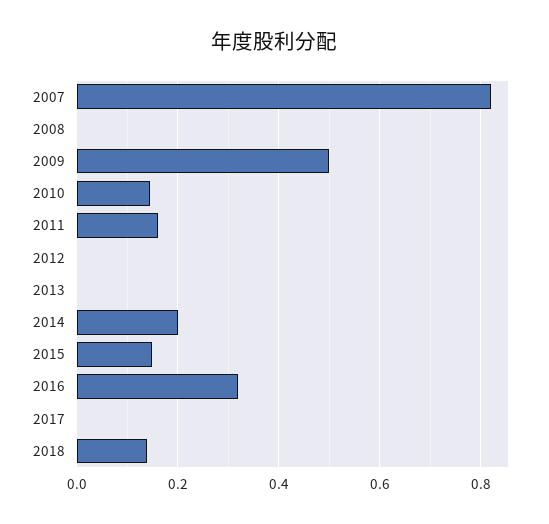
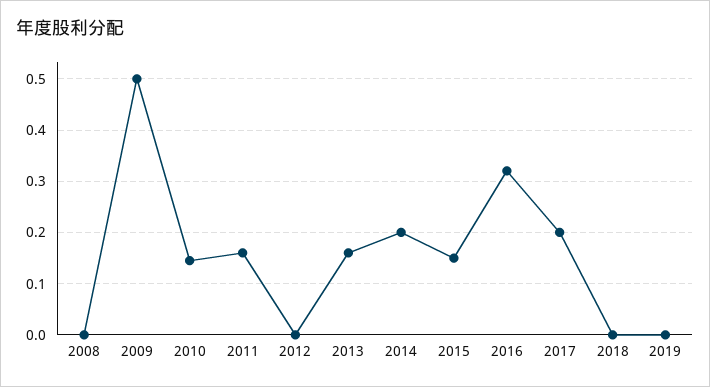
2007: 0.82 -> none
2013: 0 -> 0.16
2017: 0 -> 0.2
2018: 0.14 -> 0
2019: none -> 0

